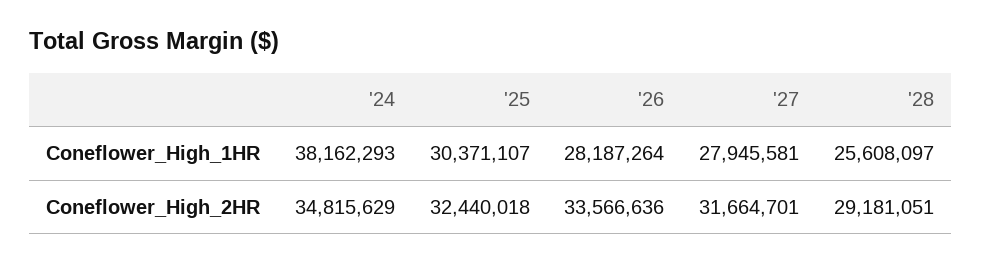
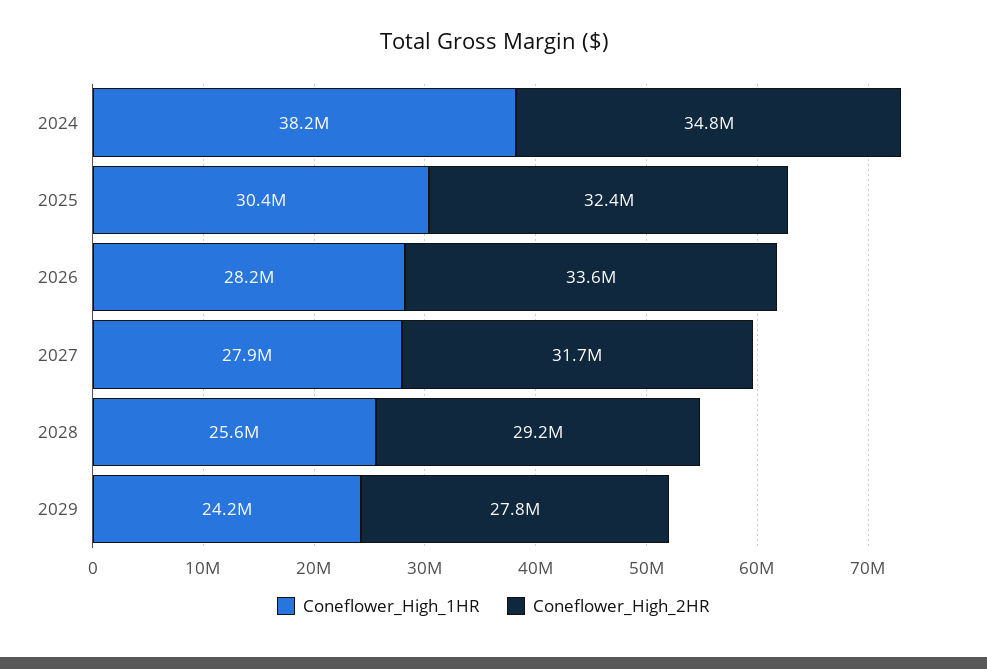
Coneflower_High_1HR, 2029: none -> 24200000
Coneflower_High_2HR, 2029: none -> 27800000

